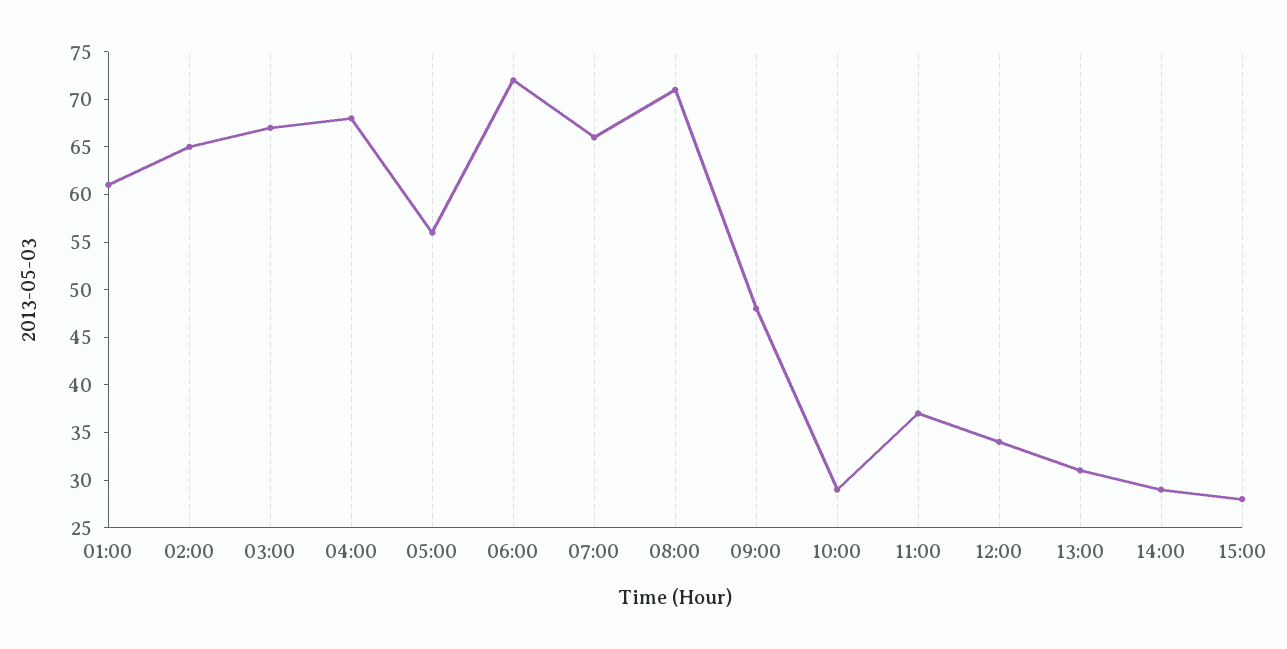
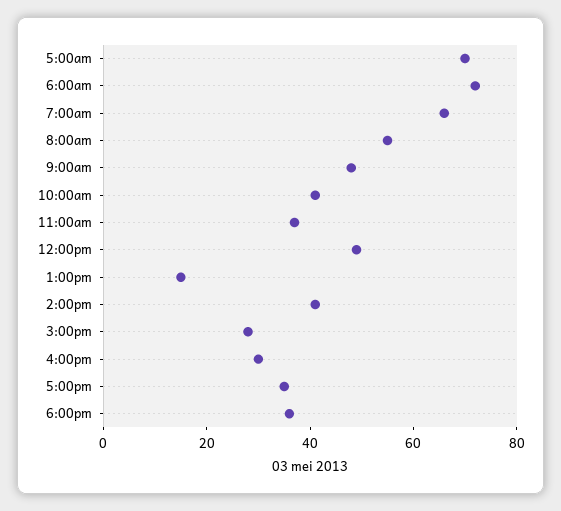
01:00: 61 -> none
02:00: 65 -> none
03:00: 67 -> none
04:00: 68 -> none
05:00: 56 -> 70
08:00: 71 -> 55
10:00: 29 -> 40
12:00: 34 -> 50
13:00: 31 -> 15
14:00: 29 -> 40
4:00pm: none -> 30
5:00pm: none -> 35
6:00pm: none -> 35

